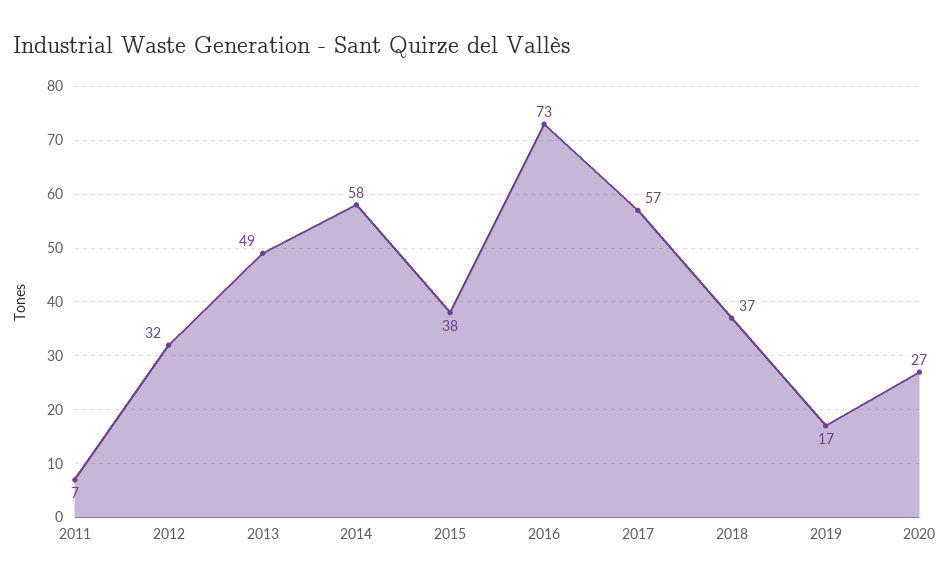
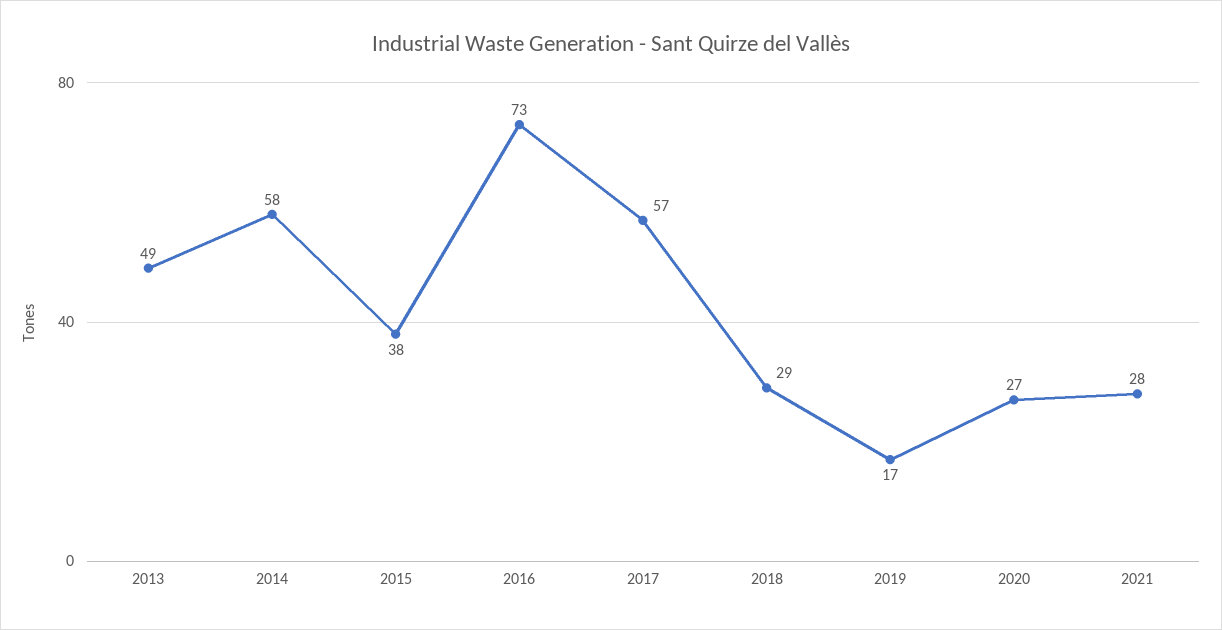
2011: 7 -> none
2012: 32 -> none
2018: 37 -> 29
2021: none -> 28

